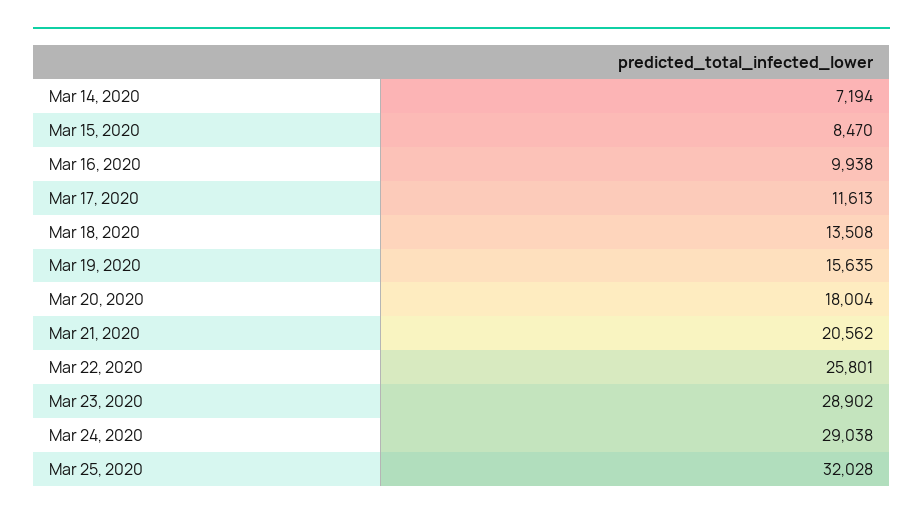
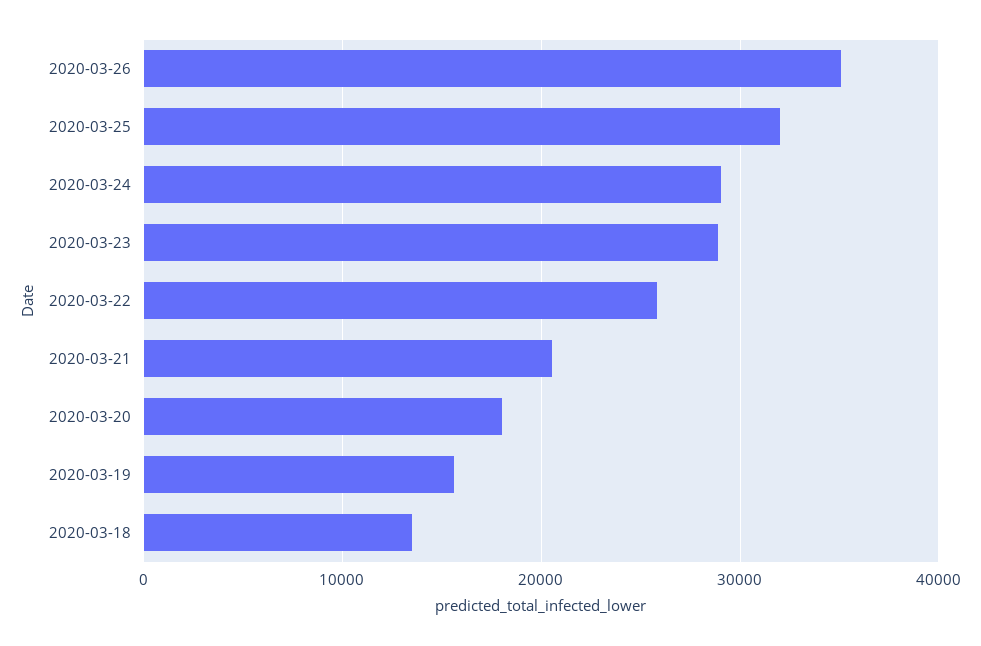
Mar 14, 2020: 7194 -> none
Mar 15, 2020: 8470 -> none
Mar 16, 2020: 9938 -> none
Mar 17, 2020: 11613 -> none
2020-03-26: none -> 35000

